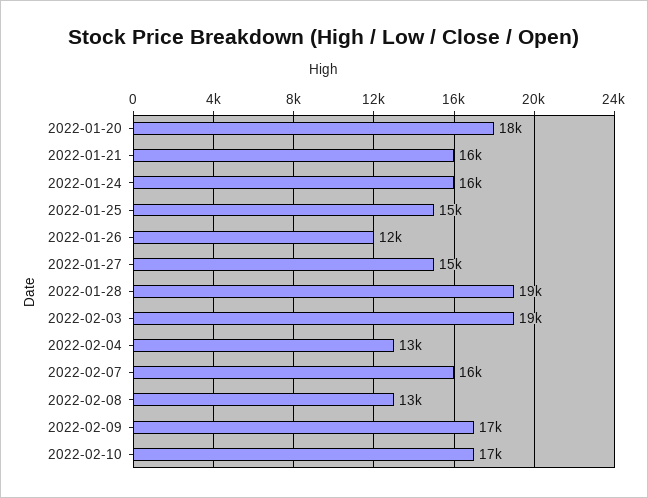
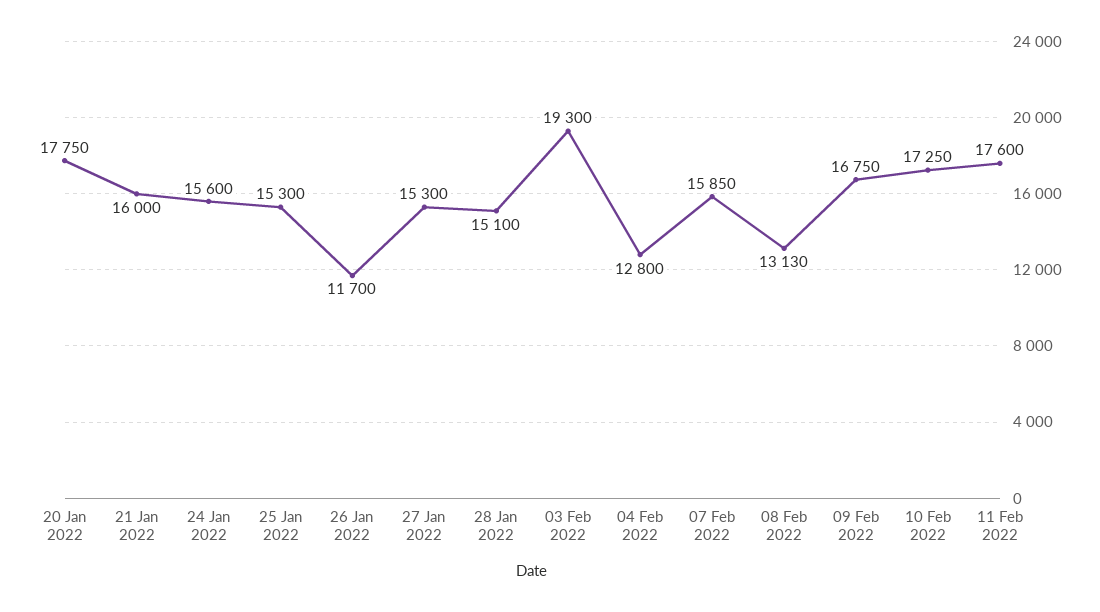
2022-01-28: 19000 -> 15100
11 Feb 2022: none -> 17600

